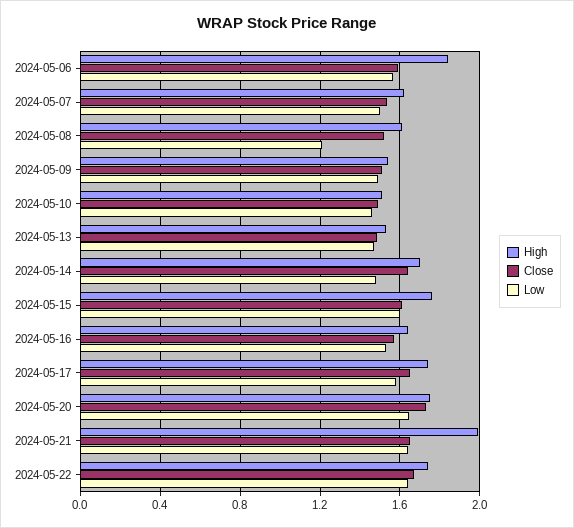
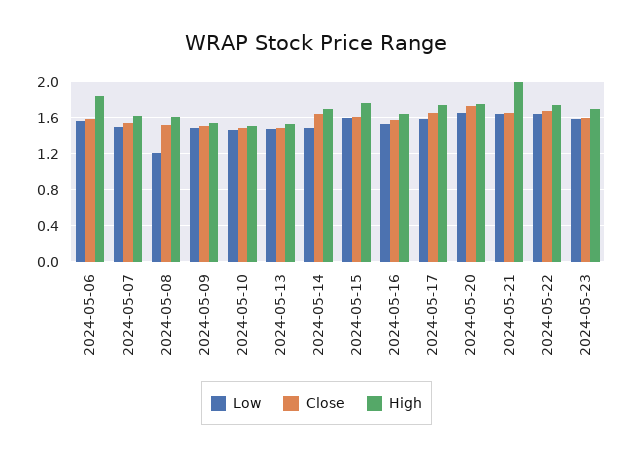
Low, 2024-05-23: none -> 1.6
Close, 2024-05-23: none -> 1.6
High, 2024-05-23: none -> 1.7

